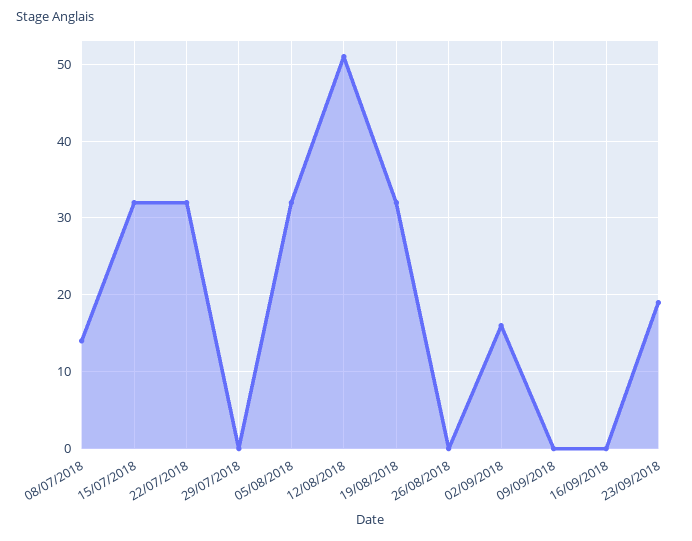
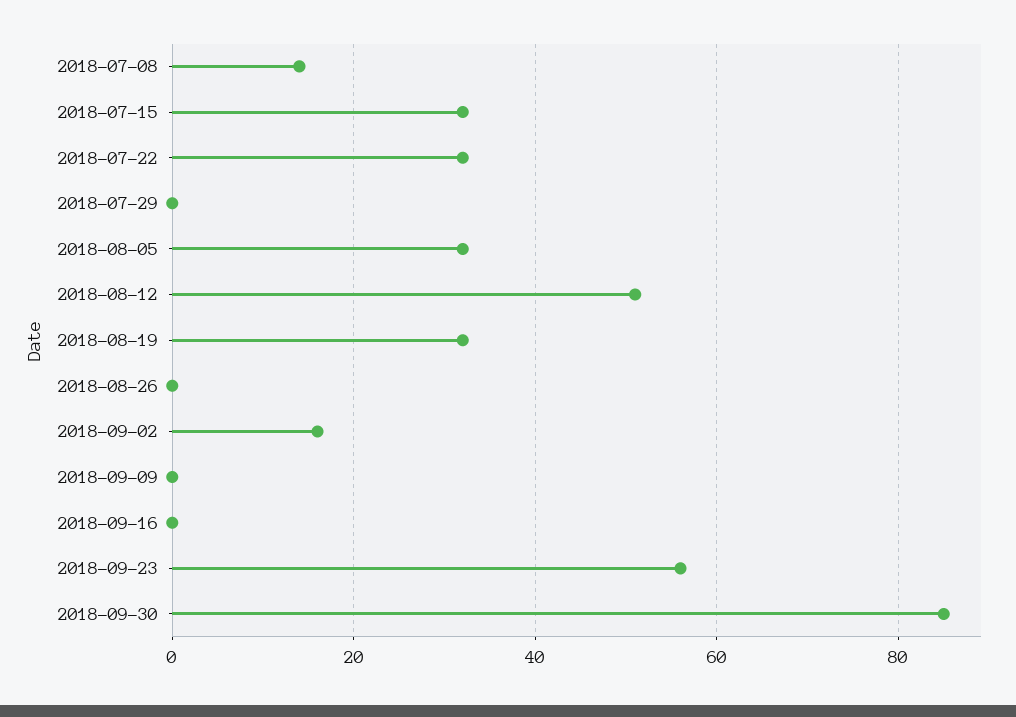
23/09/2018: 19 -> 55
2018-09-30: none -> 85

